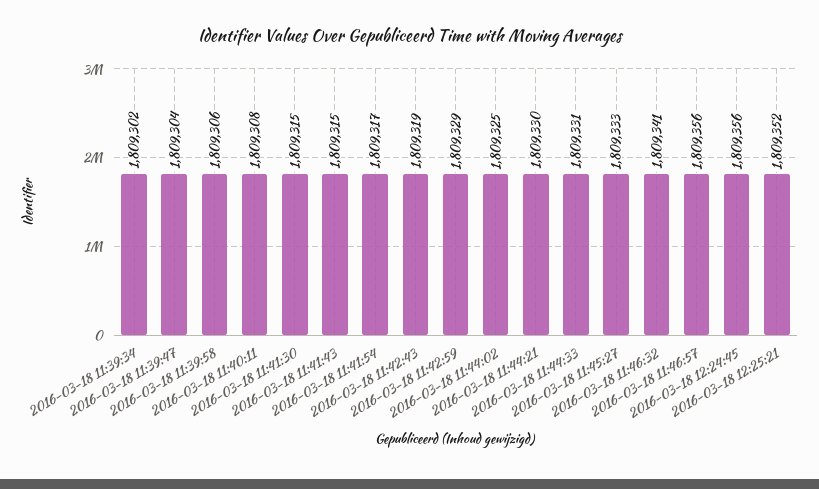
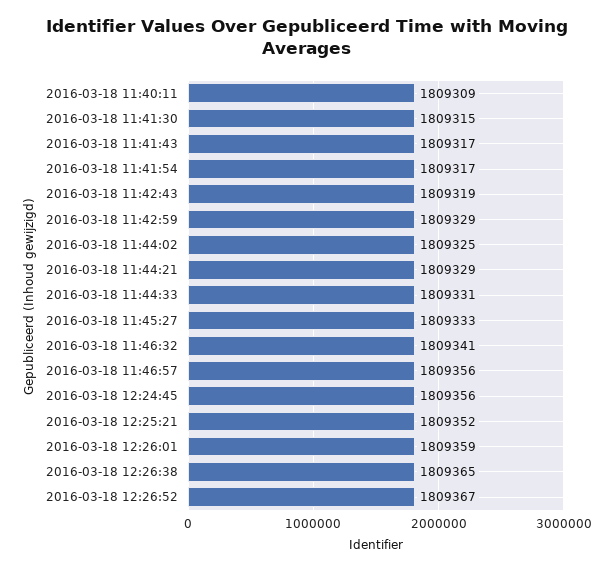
2016-03-18 11:39:34: 1809302 -> none
2016-03-18 11:39:47: 1809304 -> none
2016-03-18 11:39:58: 1809306 -> none
2016-03-18 11:40:11: 1809308 -> 1809309
2016-03-18 11:41:43: 1809315 -> 1809317
2016-03-18 11:44:21: 1809330 -> 1809329
2016-03-18 12:26:01: none -> 1809359
2016-03-18 12:26:38: none -> 1809365
2016-03-18 12:26:52: none -> 1809367

